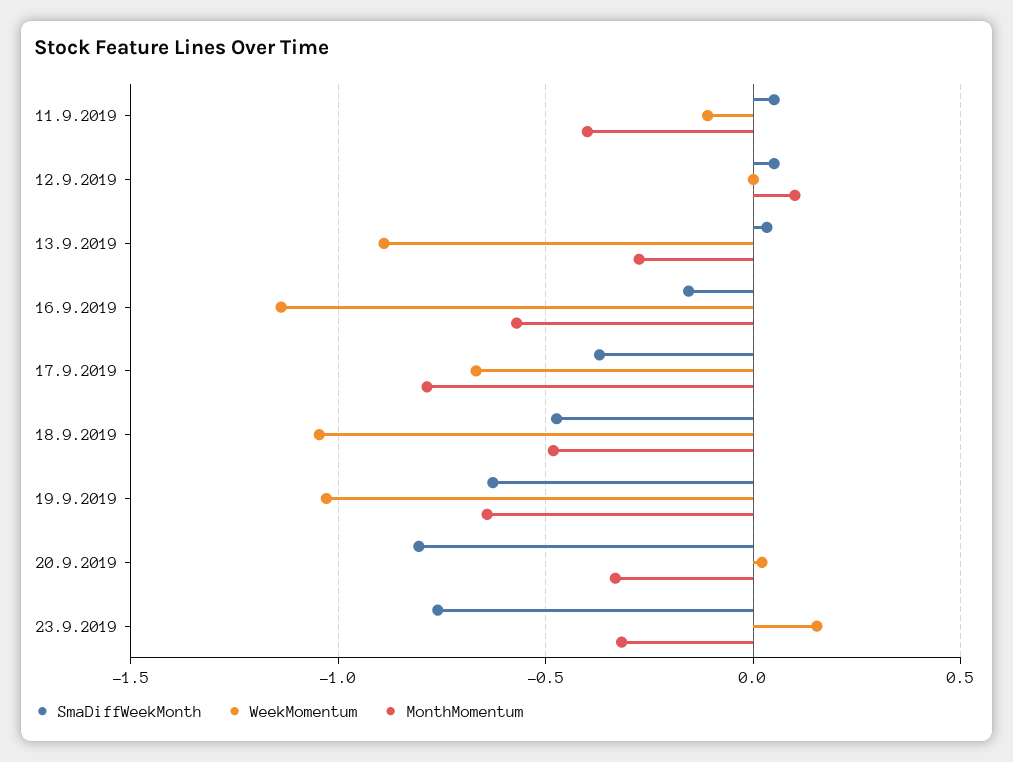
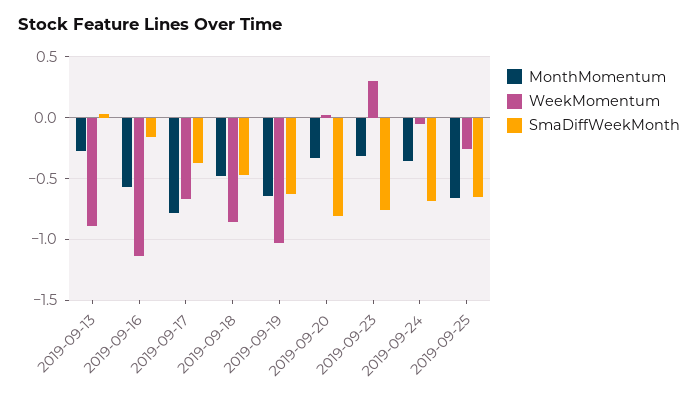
SmaDiffWeekMonth, 11.9.2019: 0.05 -> none
WeekMomentum, 11.9.2019: -0.1 -> none
MonthMomentum, 11.9.2019: -0.4 -> none
SmaDiffWeekMonth, 12.9.2019: 0.05 -> none
WeekMomentum, 12.9.2019: 0 -> none
MonthMomentum, 12.9.2019: 0.1 -> none
WeekMomentum, 18.9.2019: -1.05 -> -0.85
WeekMomentum, 23.9.2019: 0.15 -> 0.3
MonthMomentum, 2019-09-24: none -> -0.35
WeekMomentum, 2019-09-24: none -> -0.05
SmaDiffWeekMonth, 2019-09-24: none -> -0.7
MonthMomentum, 2019-09-25: none -> -0.65
WeekMomentum, 2019-09-25: none -> -0.25
SmaDiffWeekMonth, 2019-09-25: none -> -0.65

